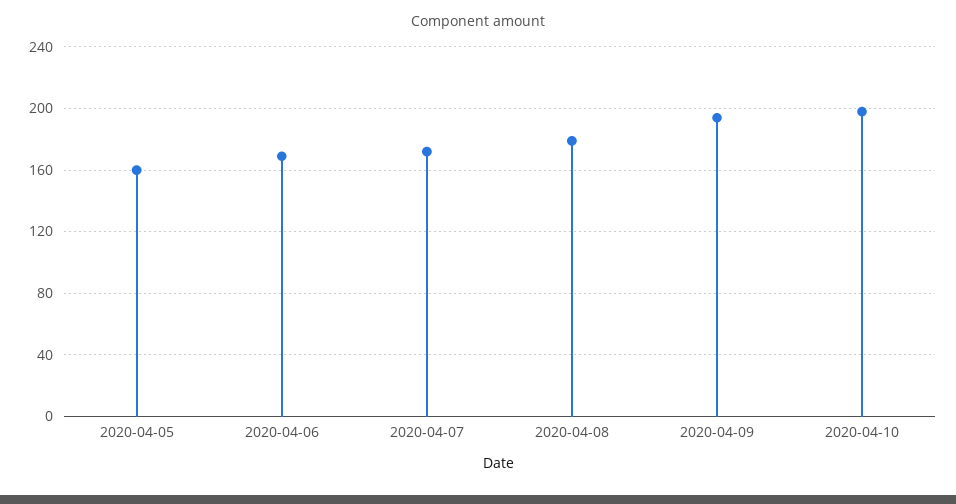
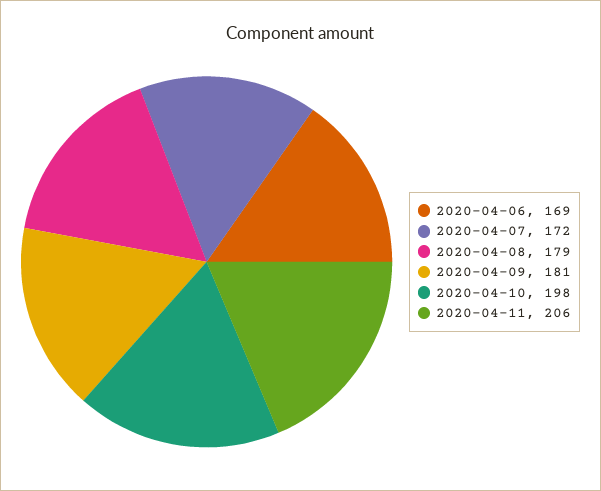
2020-04-05: 160 -> none
2020-04-09: 195 -> 181
2020-04-11: none -> 206

